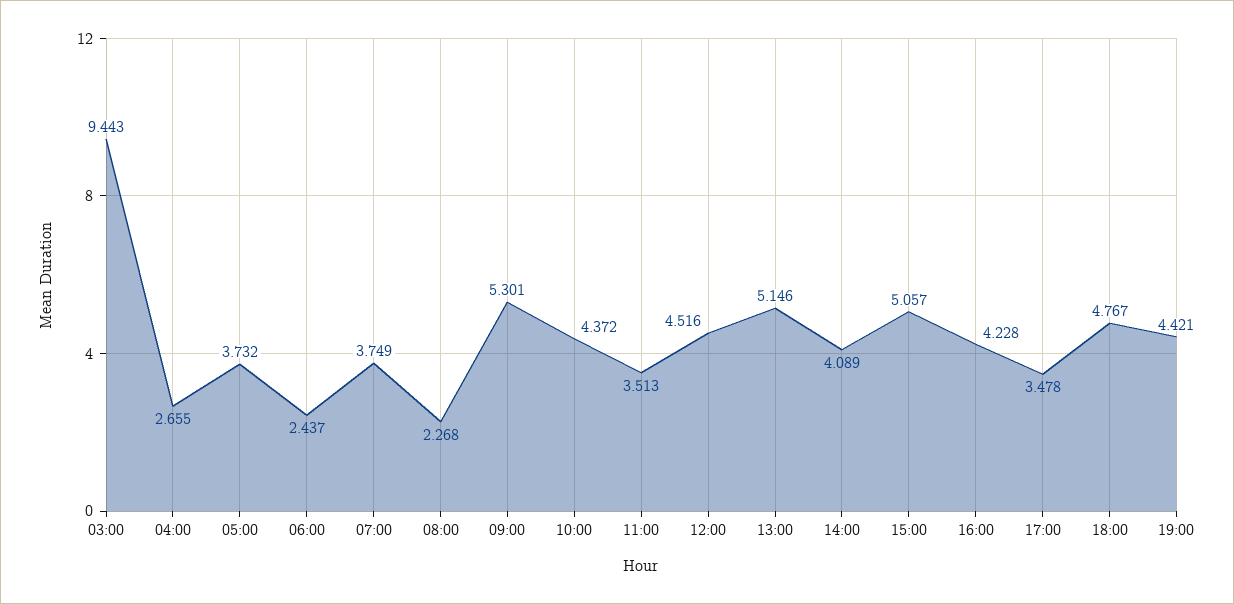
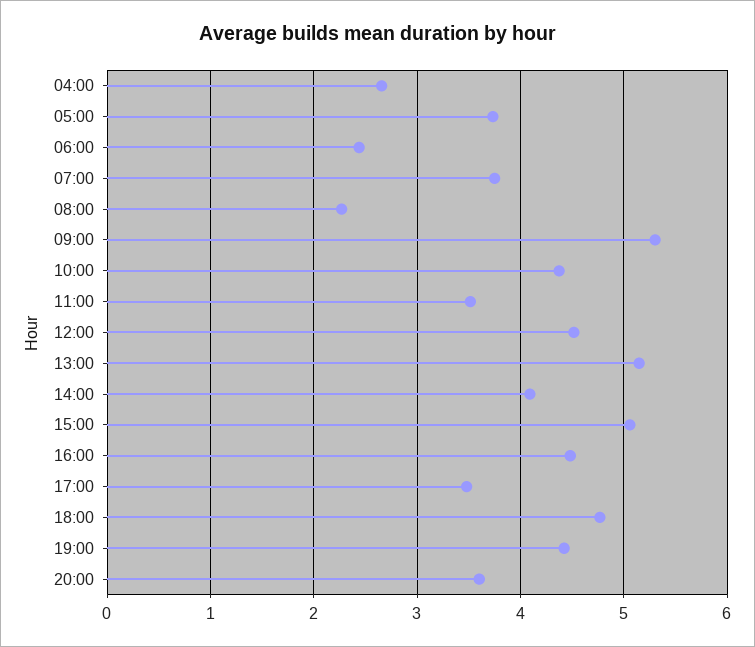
03:00: 9.443 -> none
16:00: 4.228 -> 4.5
20:00: none -> 3.6

